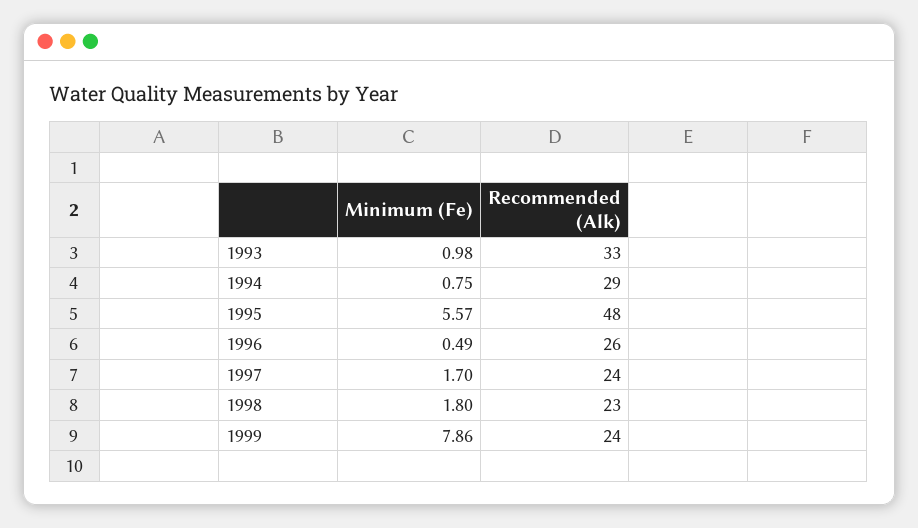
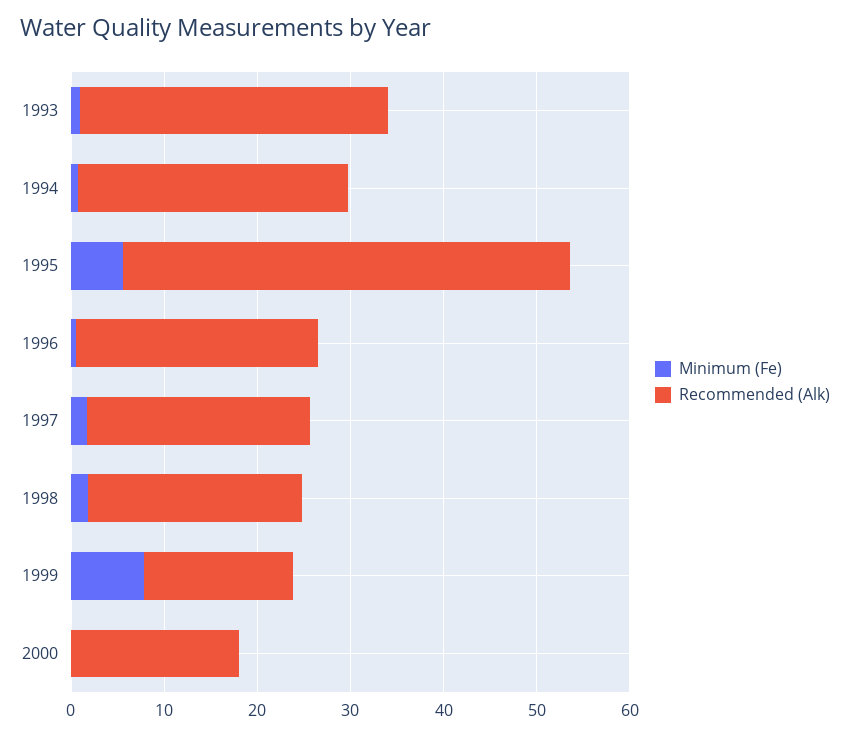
Recommended (Alk), 1999: 24 -> 16
Minimum (Fe), 2000: none -> 0
Recommended (Alk), 2000: none -> 18

